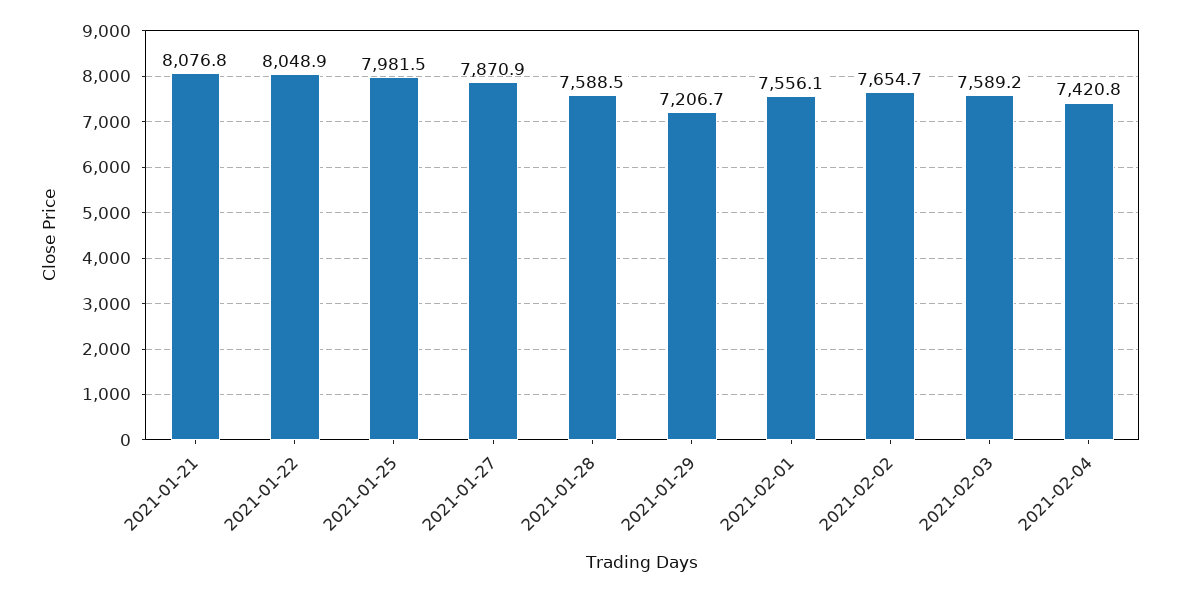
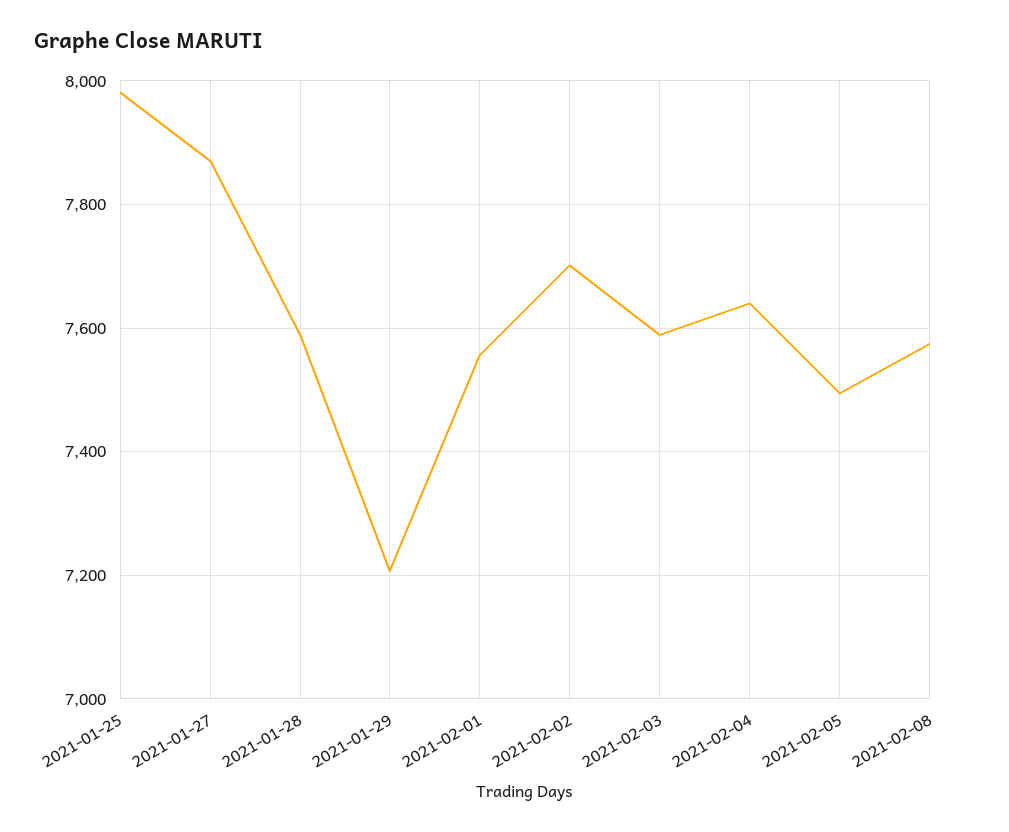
2021-01-21: 8076.8 -> none
2021-01-22: 8048.9 -> none
2021-02-02: 7654.7 -> 7700
2021-02-04: 7420.8 -> 7640
2021-02-05: none -> 7500
2021-02-08: none -> 7580

